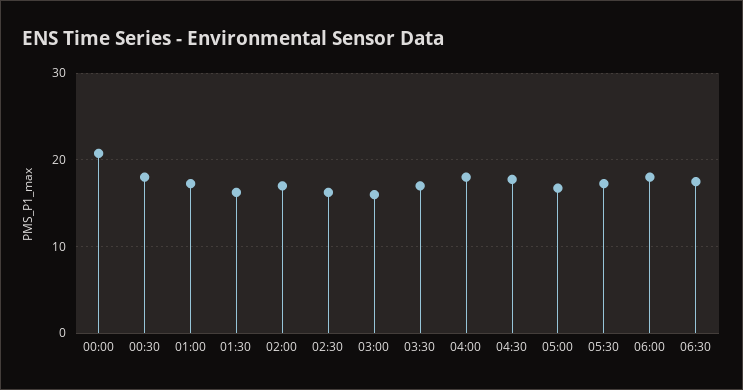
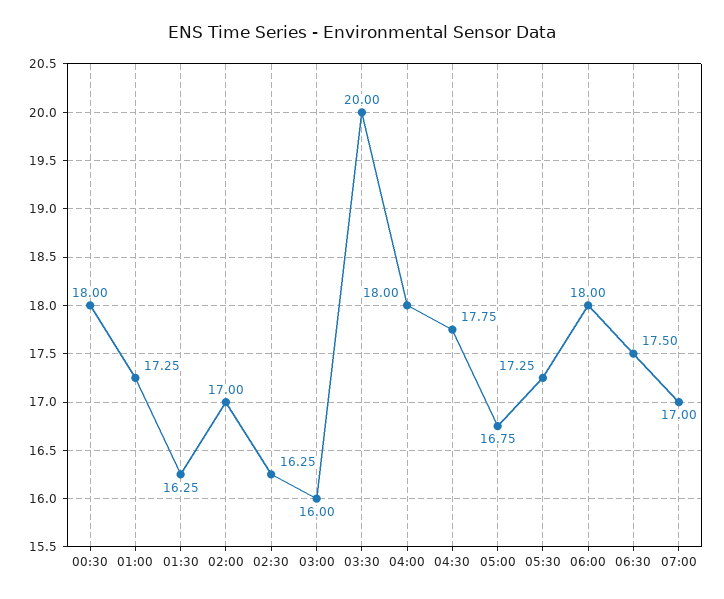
00:00: 21 -> none
03:30: 17 -> 20
07:00: none -> 17

